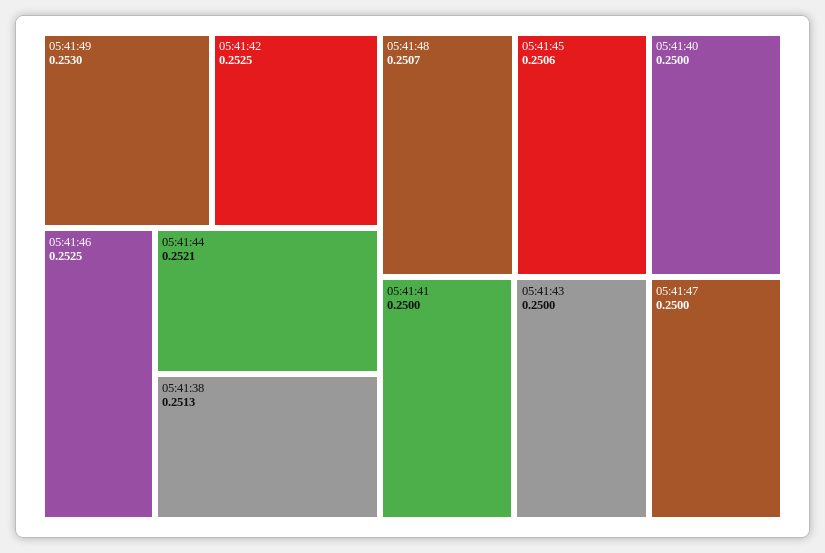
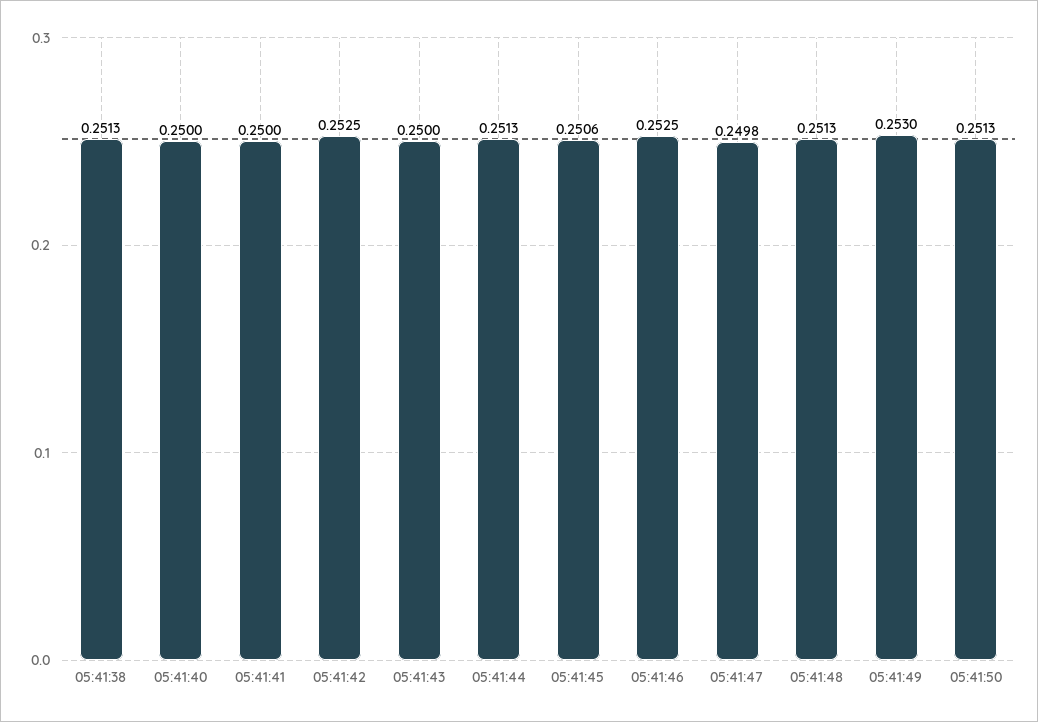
05:41:44: 0.2521 -> 0.2513
05:41:48: 0.2507 -> 0.2513
05:41:47: 0.25 -> 0.2498
05:41:50: none -> 0.2513

